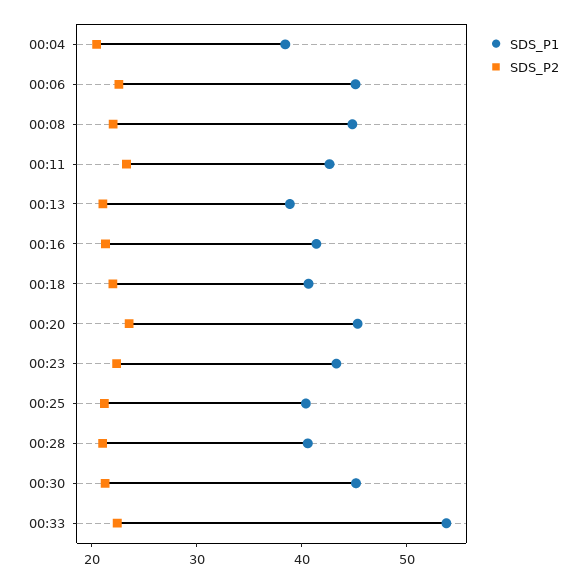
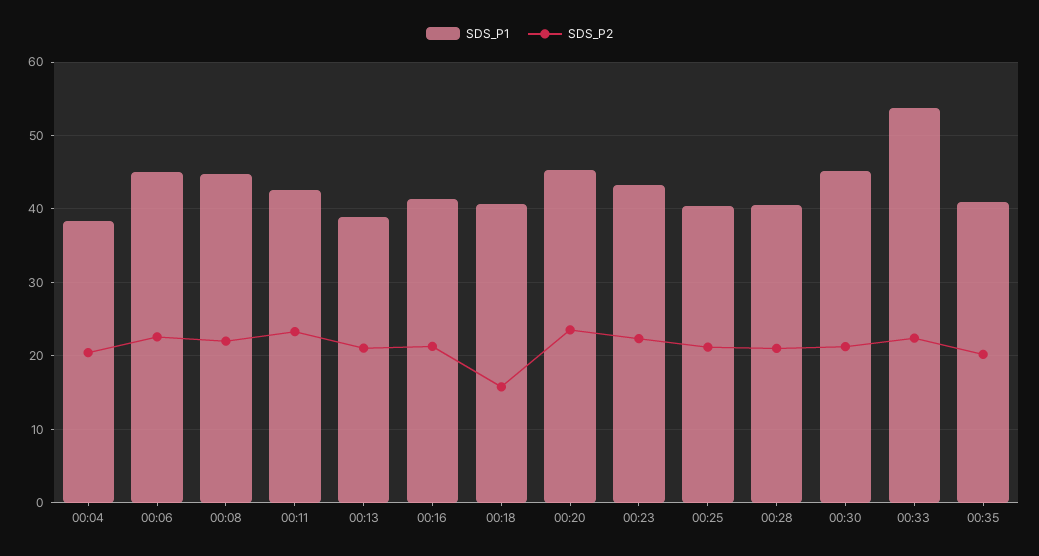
SDS_P2, 00:18: 22 -> 16
SDS_P1, 00:35: none -> 41
SDS_P2, 00:35: none -> 20

